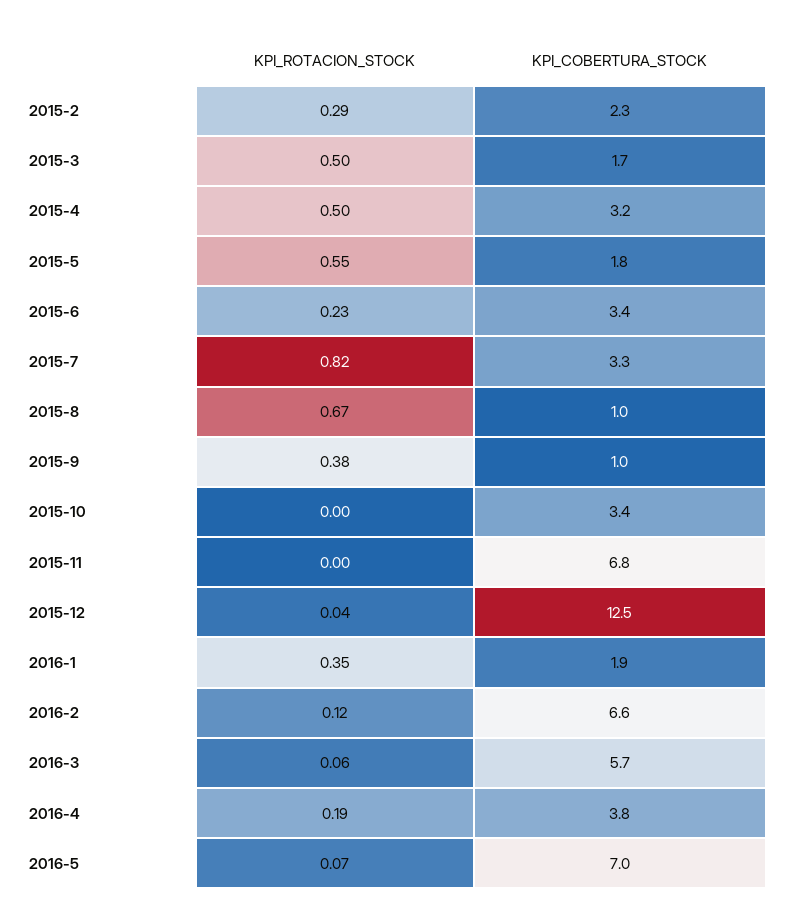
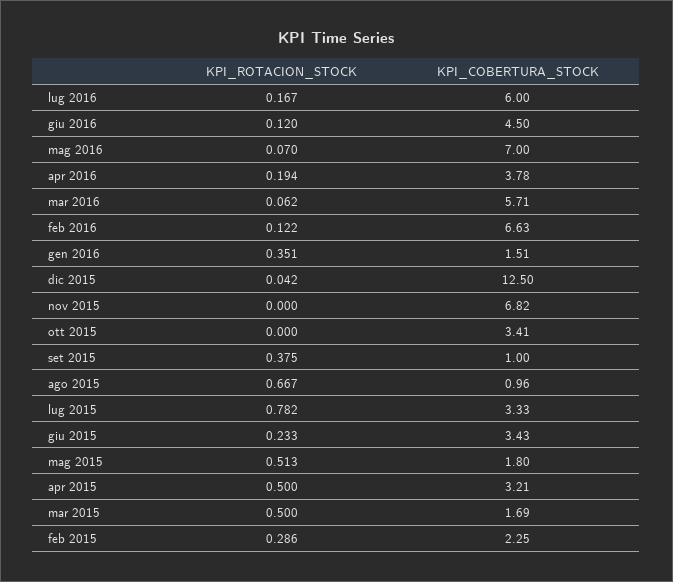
KPI_ROTACION_STOCK, 2015-5: 0.55 -> 0.513
KPI_ROTACION_STOCK, 2015-7: 0.82 -> 0.782
KPI_COBERTURA_STOCK, 2016-1: 1.9 -> 1.51
KPI_ROTACION_STOCK, lug 2016: none -> 0.167
KPI_COBERTURA_STOCK, lug 2016: none -> 6
KPI_ROTACION_STOCK, giu 2016: none -> 0.12
KPI_COBERTURA_STOCK, giu 2016: none -> 4.5

